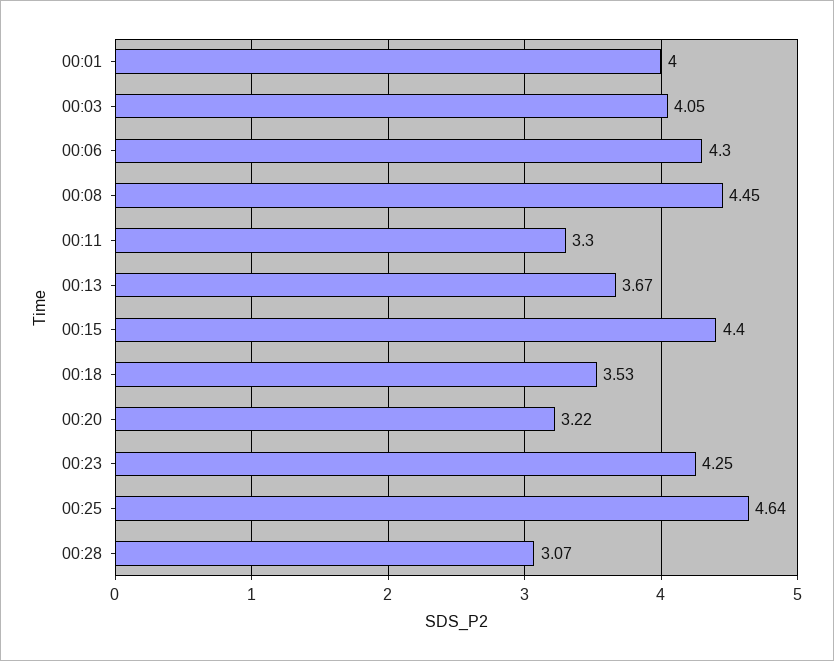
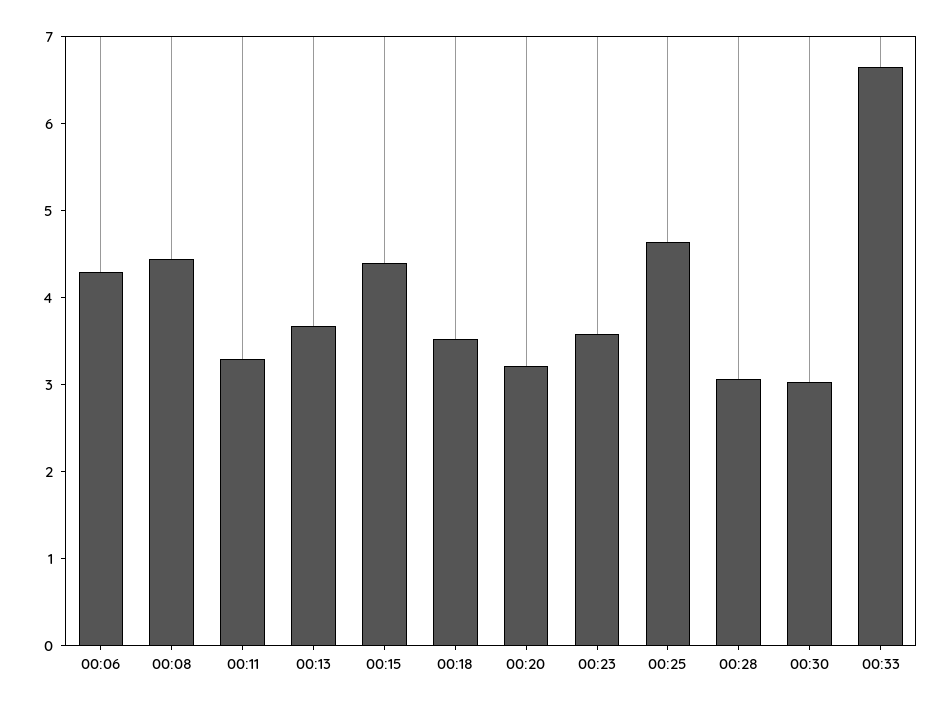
00:01: 4 -> none
00:03: 4.05 -> none
00:23: 4.25 -> 3.6
00:30: none -> 3
00:33: none -> 6.6

